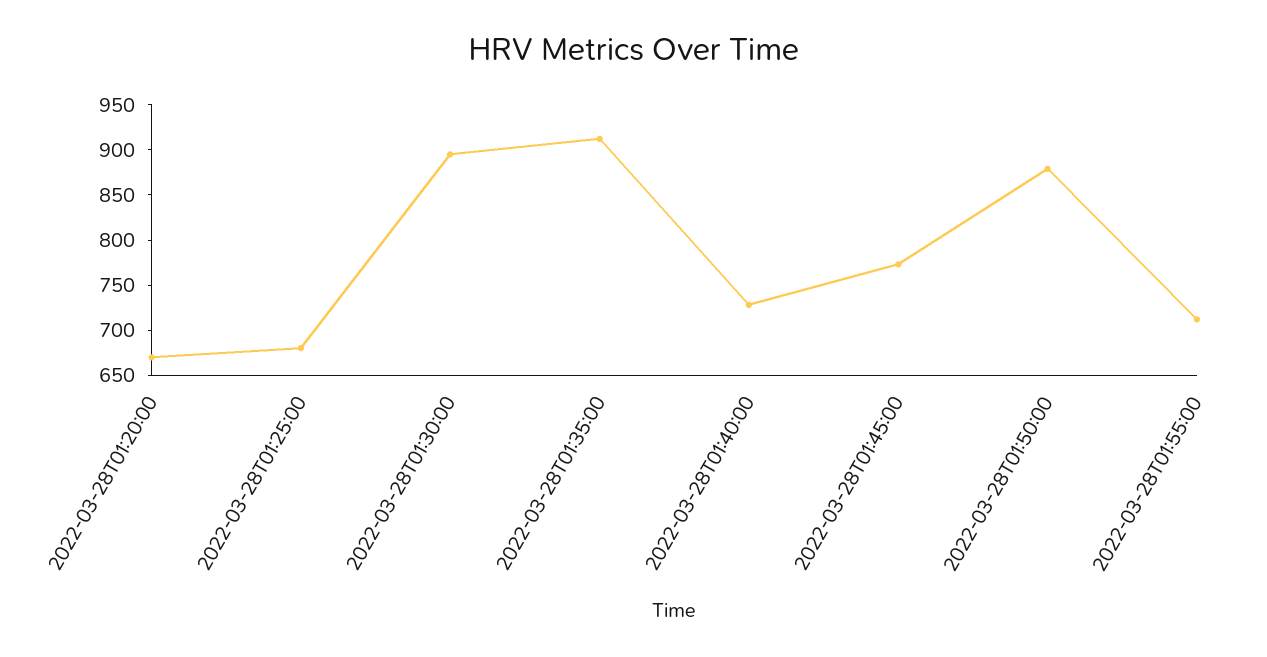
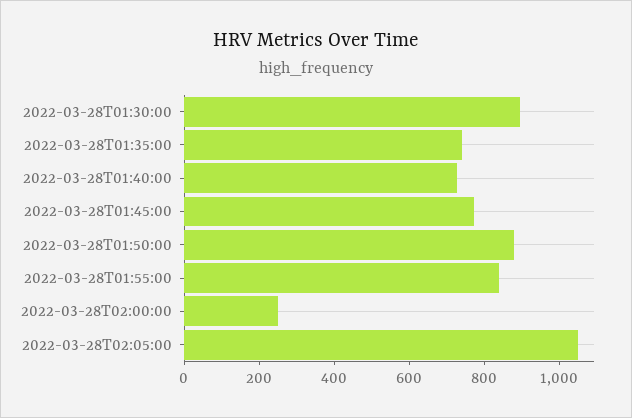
2022-03-28T01:20:00: 670 -> none
2022-03-28T01:25:00: 680 -> none
2022-03-28T01:35:00: 910 -> 750
2022-03-28T01:55:00: 710 -> 850
2022-03-28T02:00:00: none -> 250
2022-03-28T02:05:00: none -> 1050

